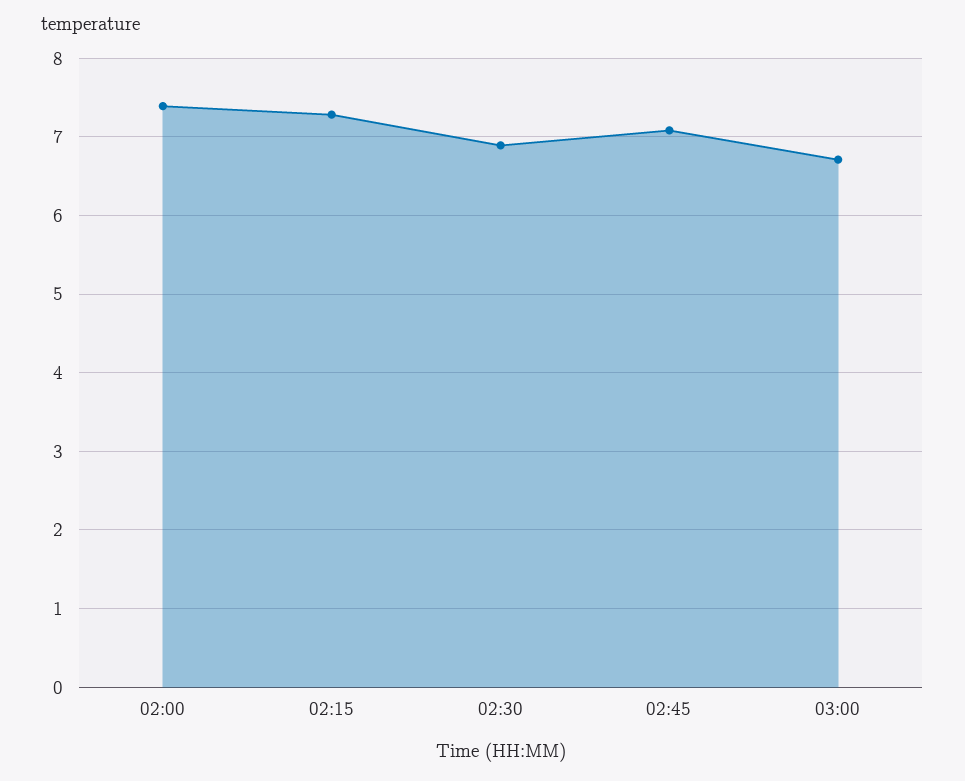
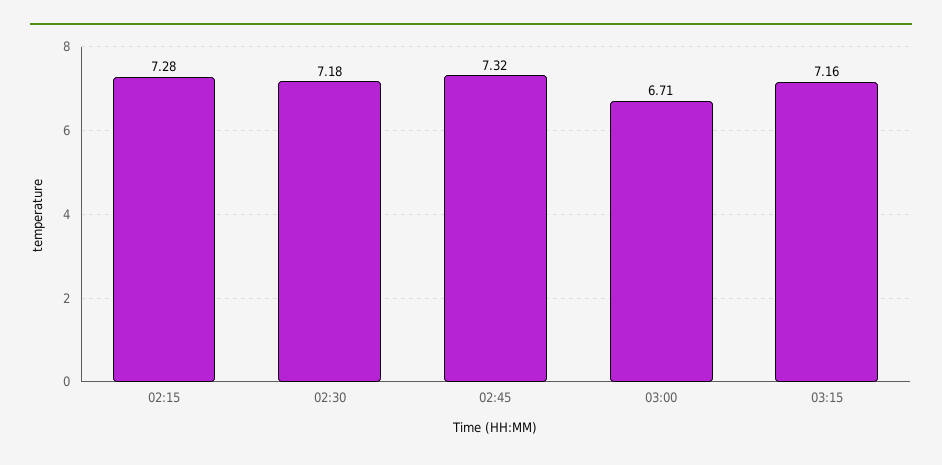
02:00: 7.4 -> none
02:30: 6.9 -> 7.18
02:45: 7.1 -> 7.32
03:15: none -> 7.16

